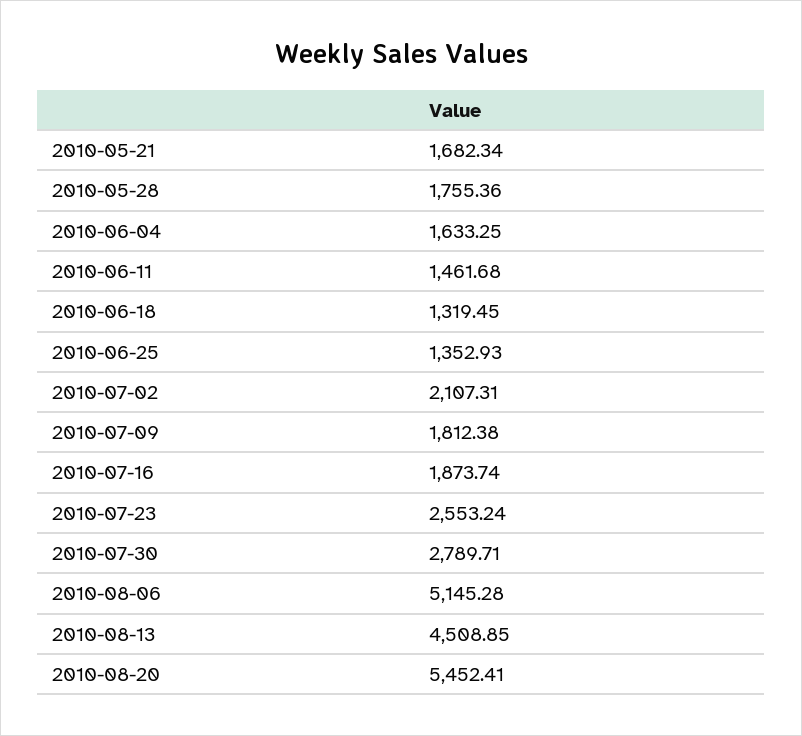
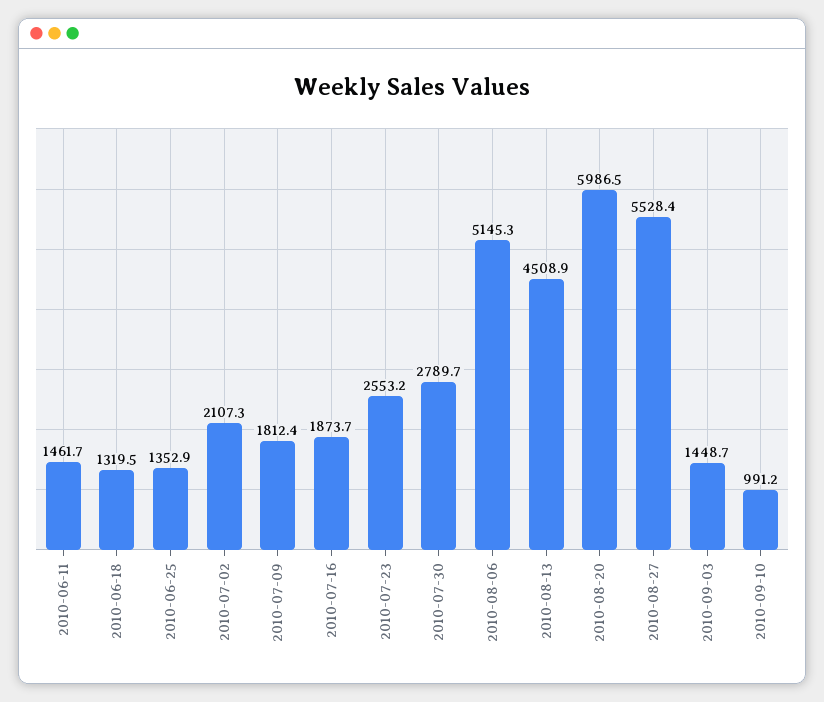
2010-05-21: 1682.34 -> none
2010-05-28: 1755.36 -> none
2010-06-04: 1633.25 -> none
2010-08-20: 5452.41 -> 5986.5
2010-08-27: none -> 5528.4
2010-09-03: none -> 1448.7
2010-09-10: none -> 991.2

